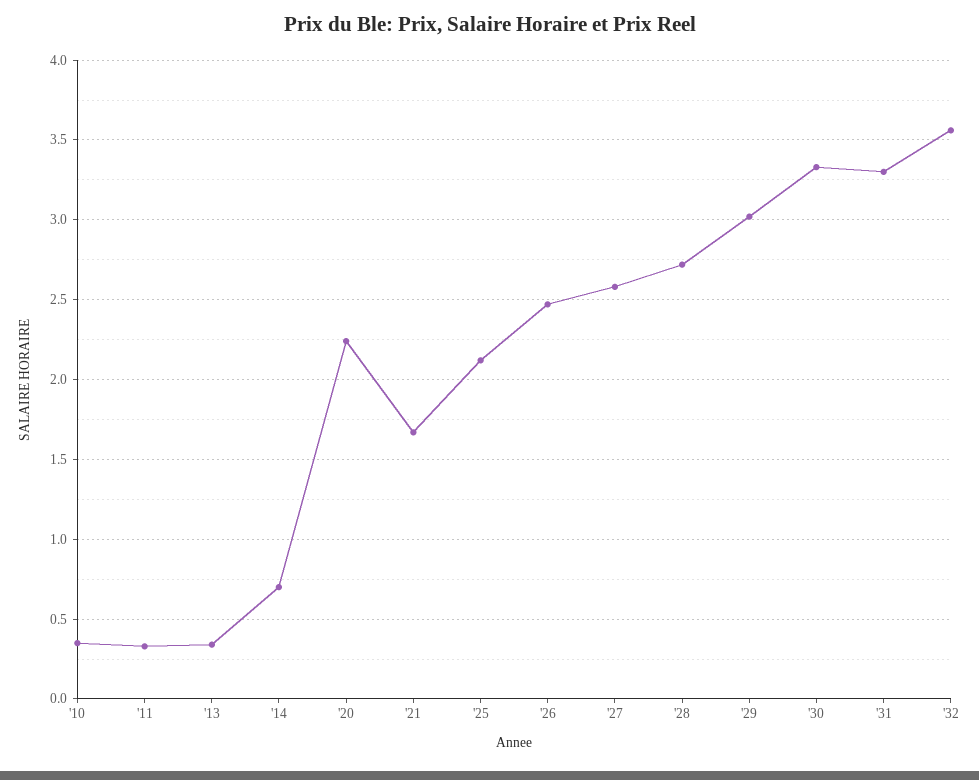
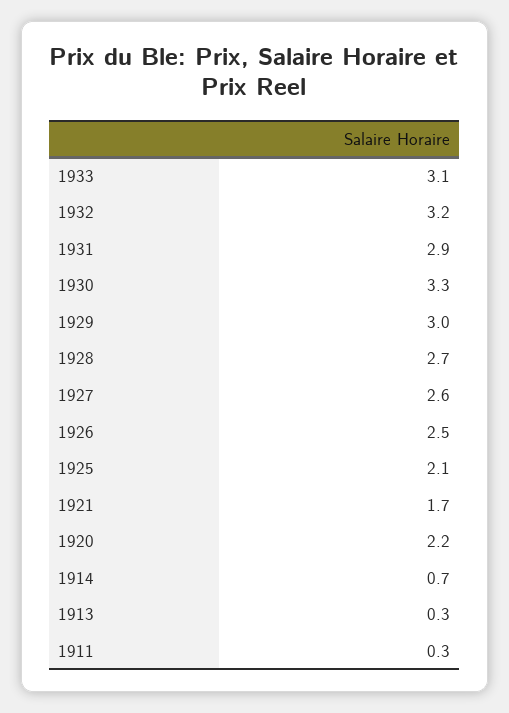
'10: 0.35 -> none
'31: 3.3 -> 2.9
'32: 3.55 -> 3.2
1933: none -> 3.1

